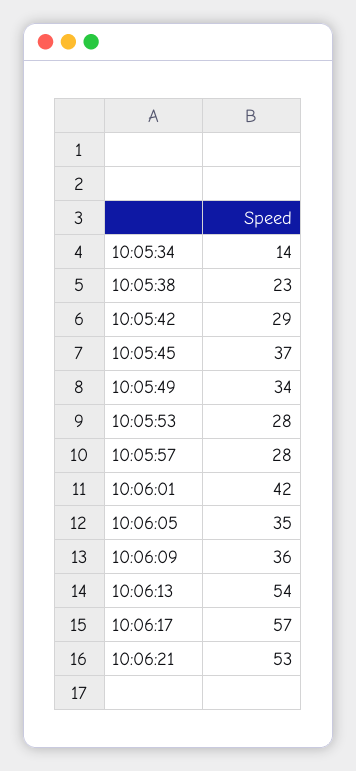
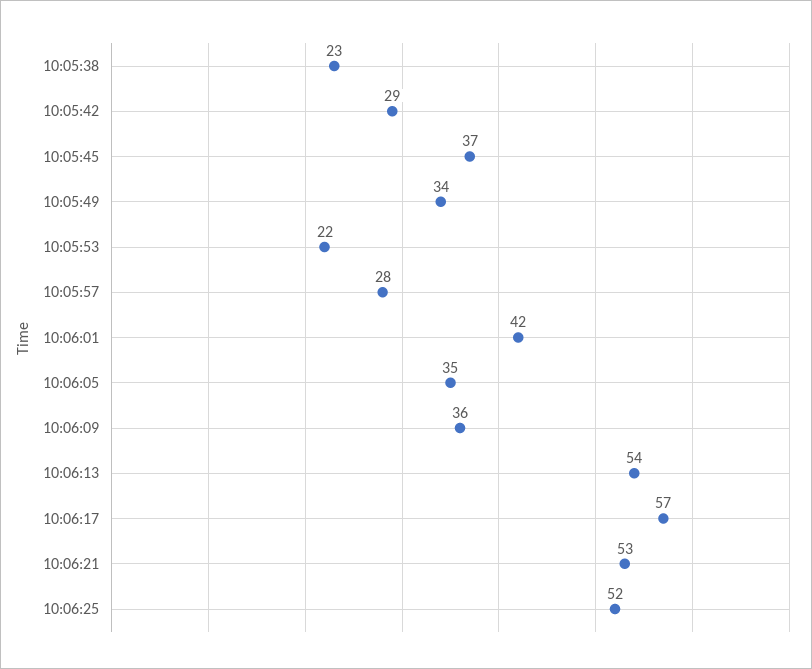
10:05:34: 14 -> none
10:05:53: 28 -> 22
10:06:25: none -> 52

